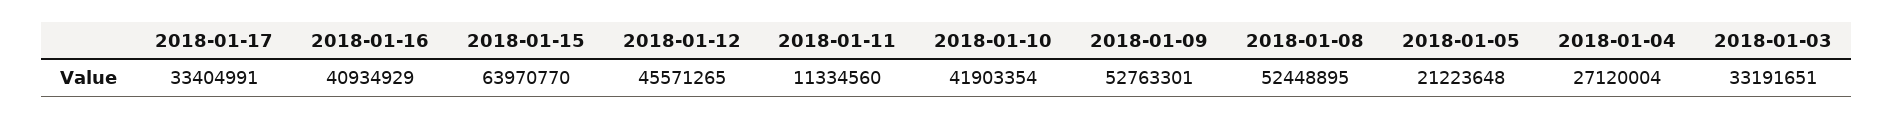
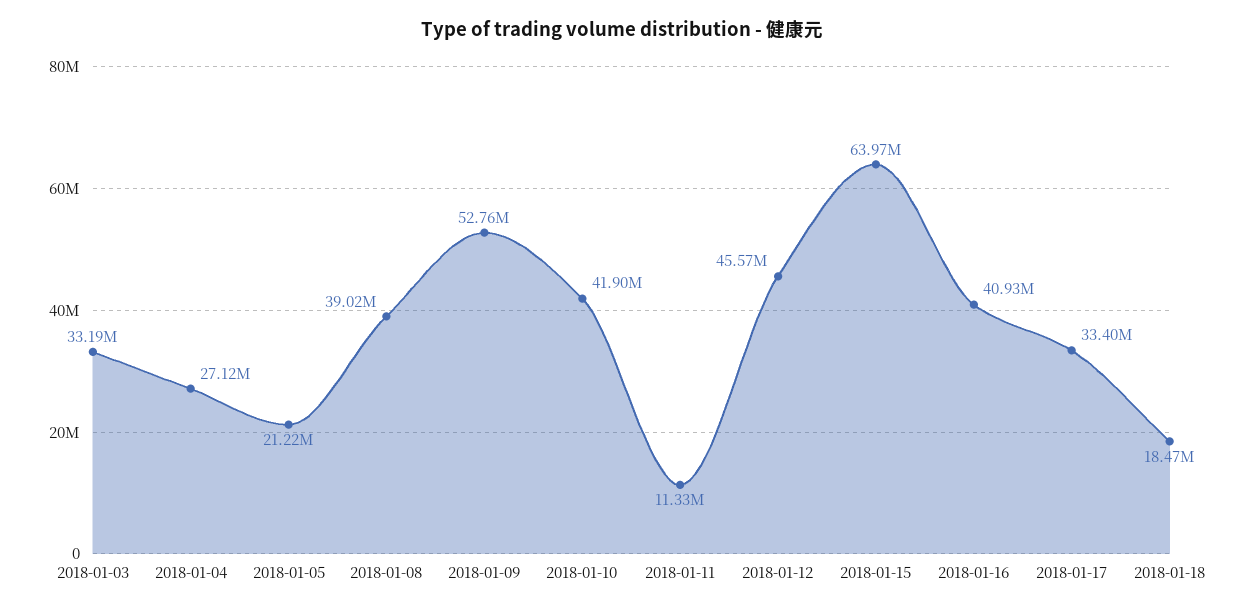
2018-01-08: 52448895 -> 39020000
2018-01-18: none -> 18470000

